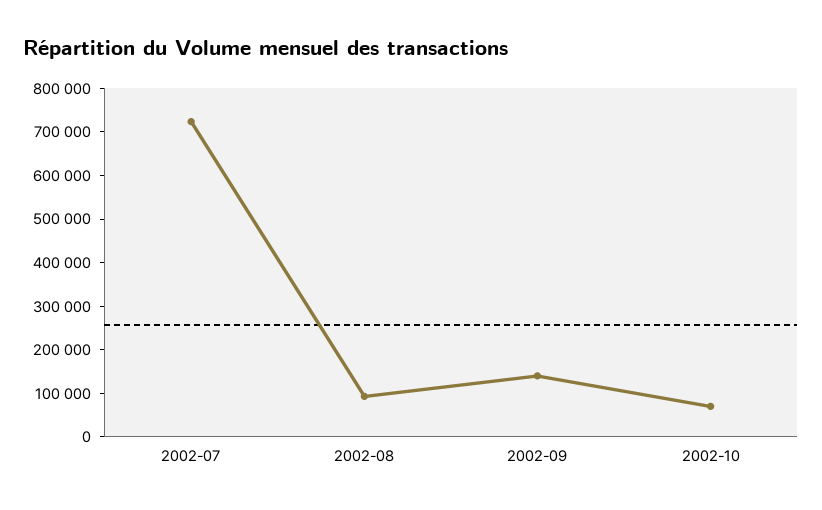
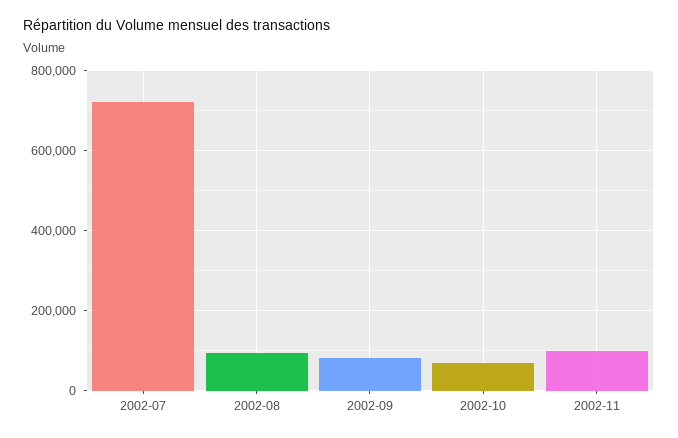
2002-09: 140000 -> 80000
2002-11: none -> 100000

